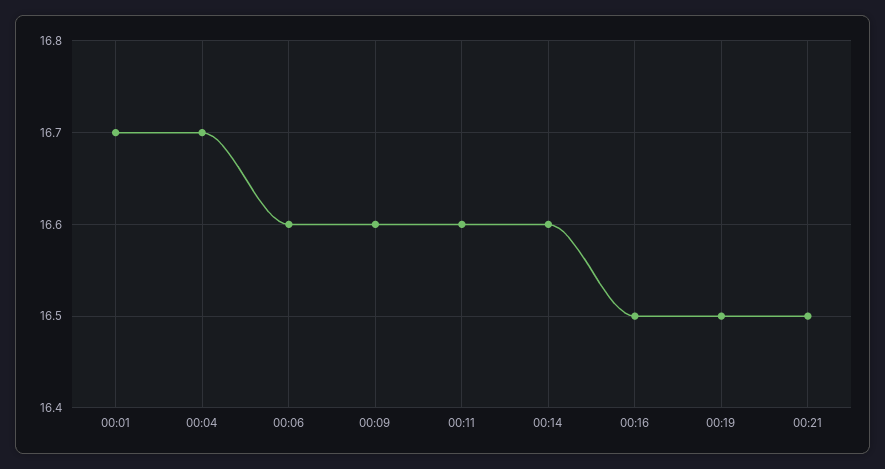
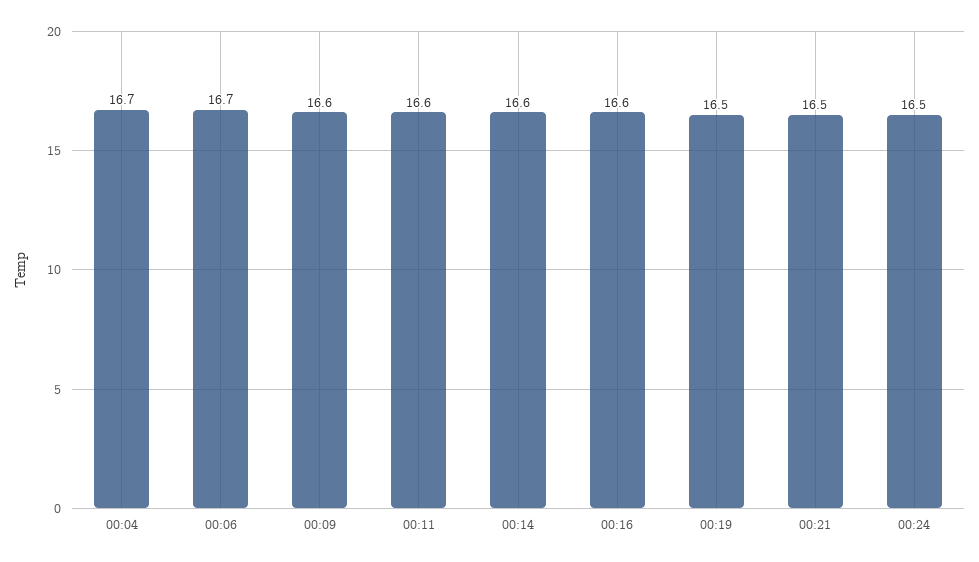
00:01: 16.7 -> none
00:06: 16.6 -> 16.7
00:16: 16.5 -> 16.6
00:24: none -> 16.5

